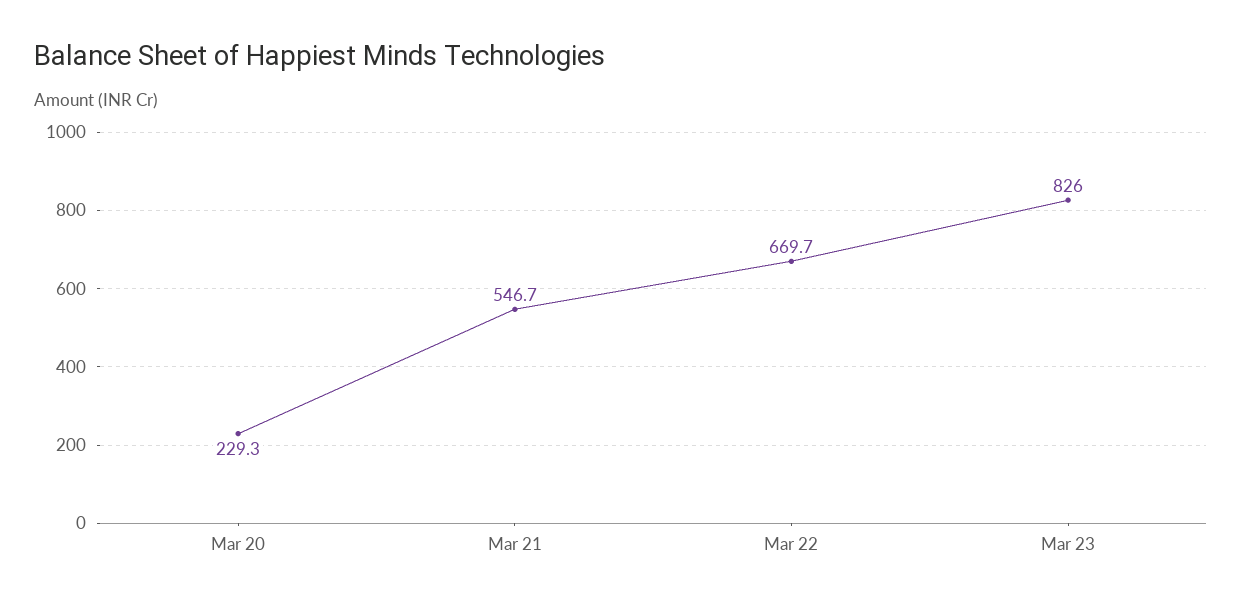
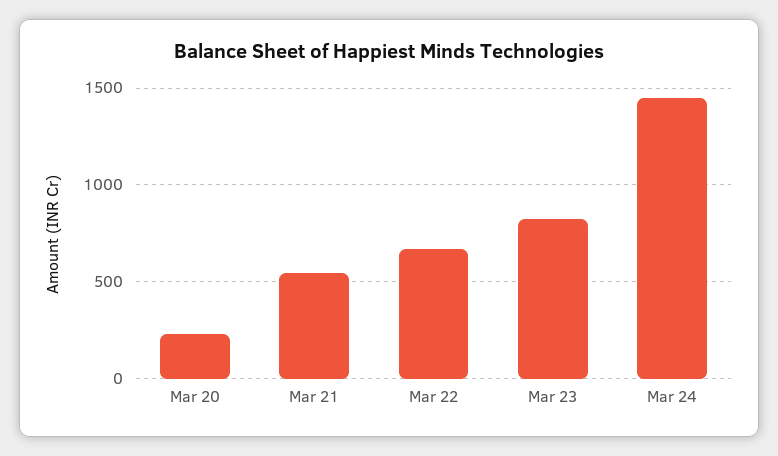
Mar 24: none -> 1450

